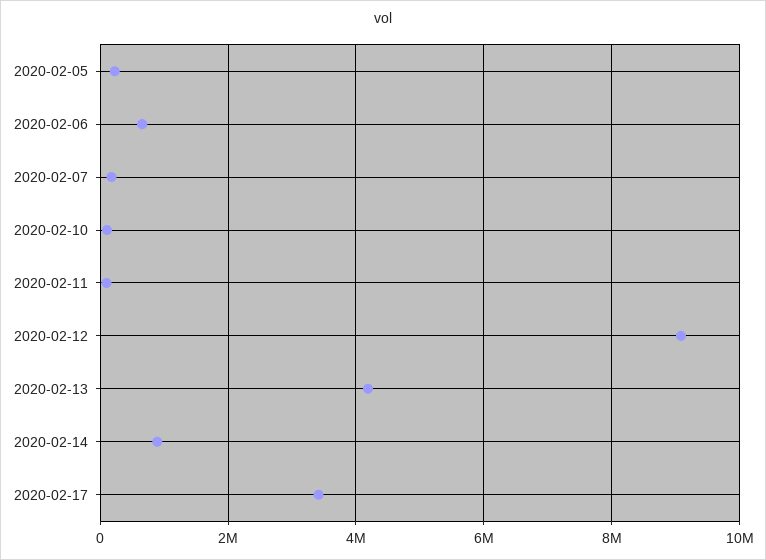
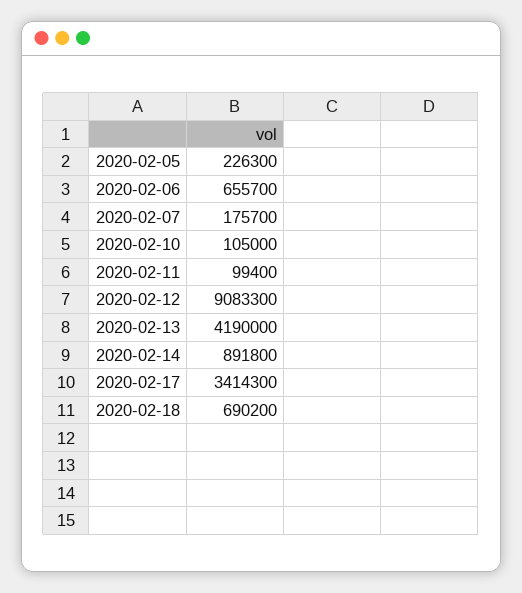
2020-02-18: none -> 690200

